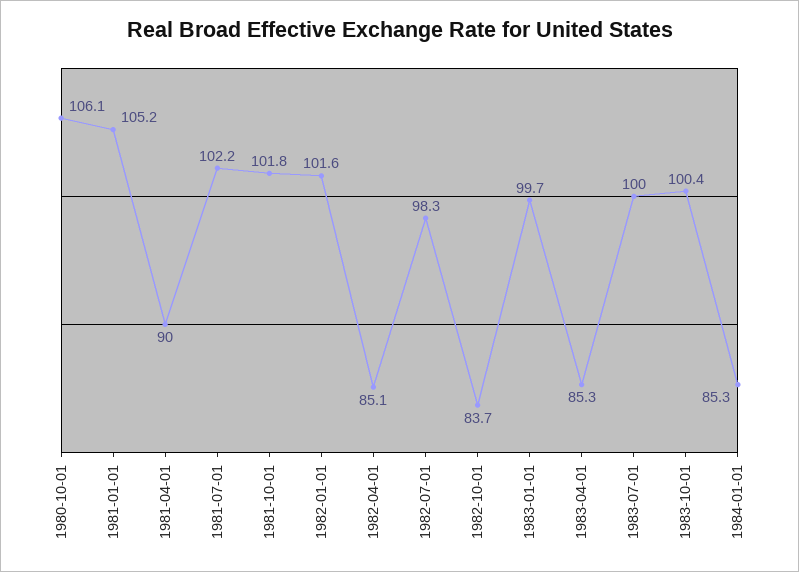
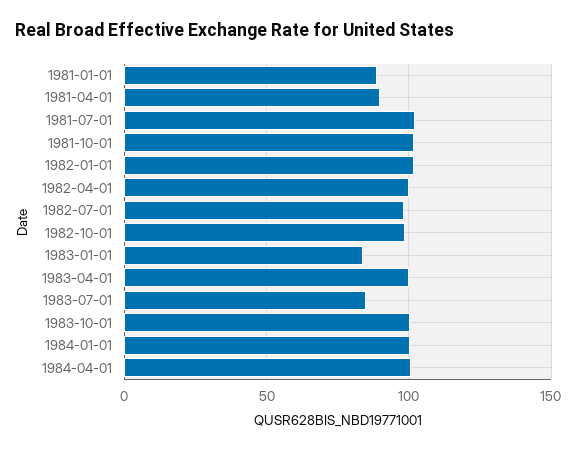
1980-10-01: 106.1 -> none
1981-01-01: 105.2 -> 90
1982-04-01: 85.1 -> 100
1982-10-01: 83.7 -> 100
1983-01-01: 99.7 -> 85
1983-04-01: 85.3 -> 100
1983-07-01: 100 -> 85
1984-01-01: 85.3 -> 100
1984-04-01: none -> 100

